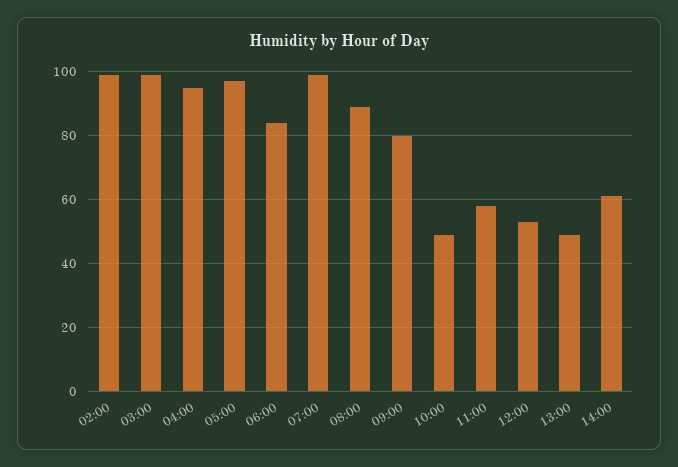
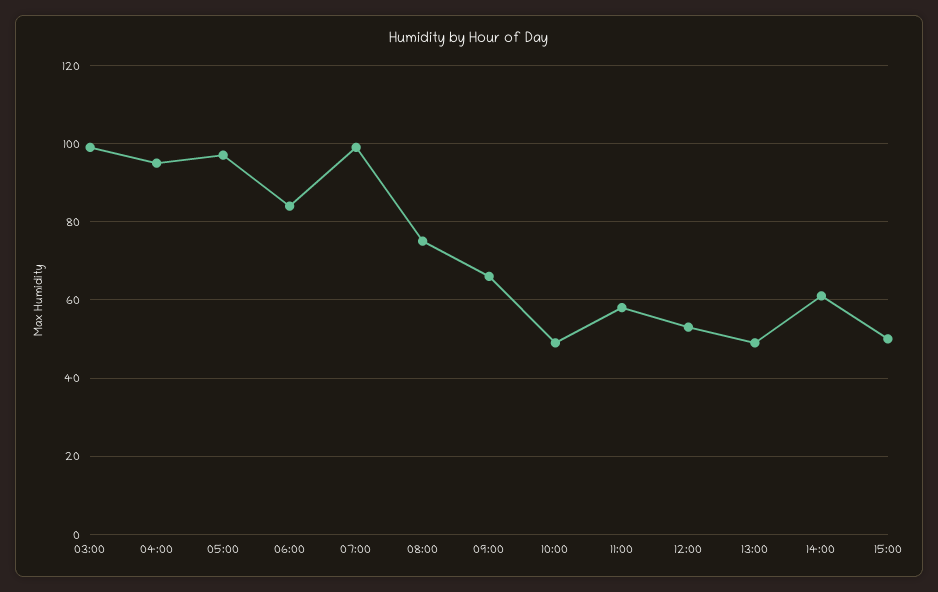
02:00: 100 -> none
08:00: 90 -> 75
09:00: 80 -> 65
15:00: none -> 50

